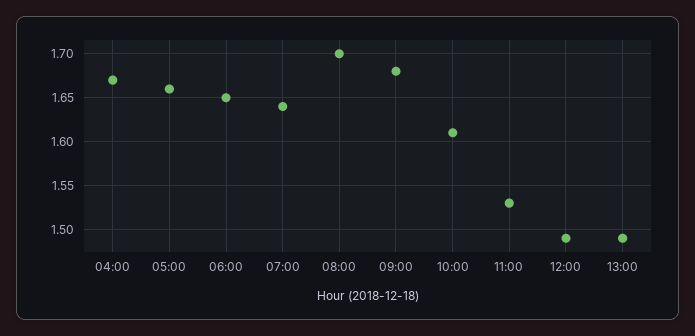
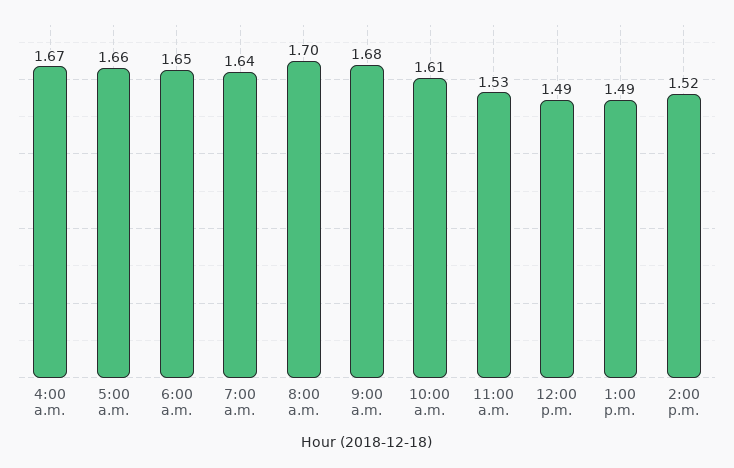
2:00 p.m.: none -> 1.52

